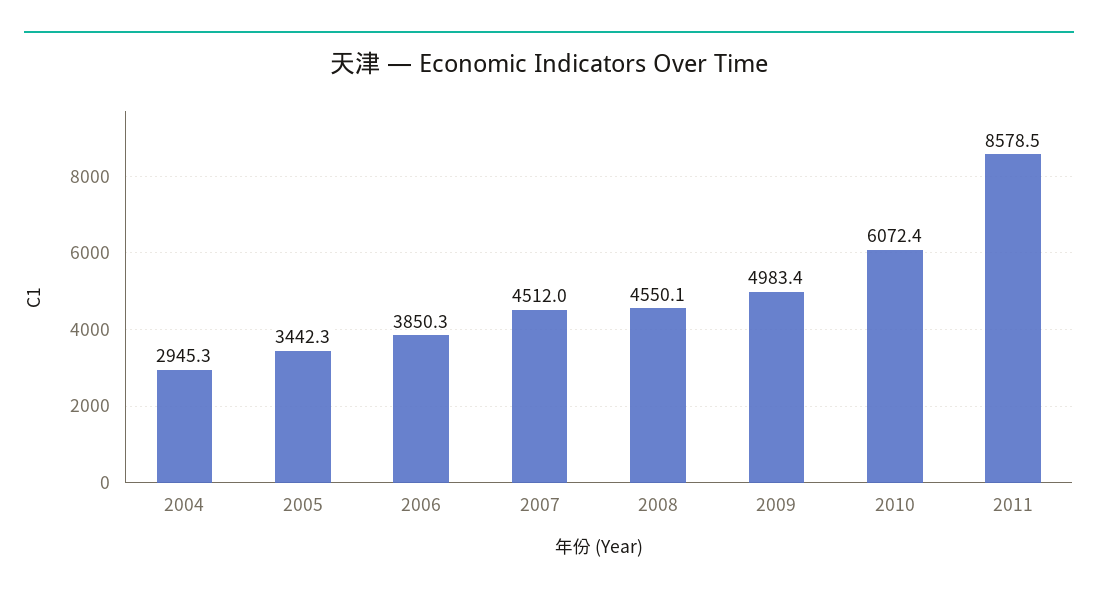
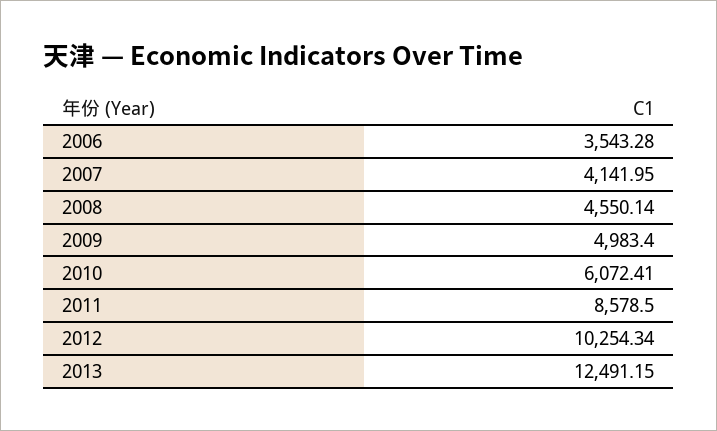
2004: 2945.3 -> none
2005: 3442.3 -> none
2006: 3850.3 -> 3543.28
2007: 4512 -> 4141.95
2012: none -> 10254.34
2013: none -> 12491.15

